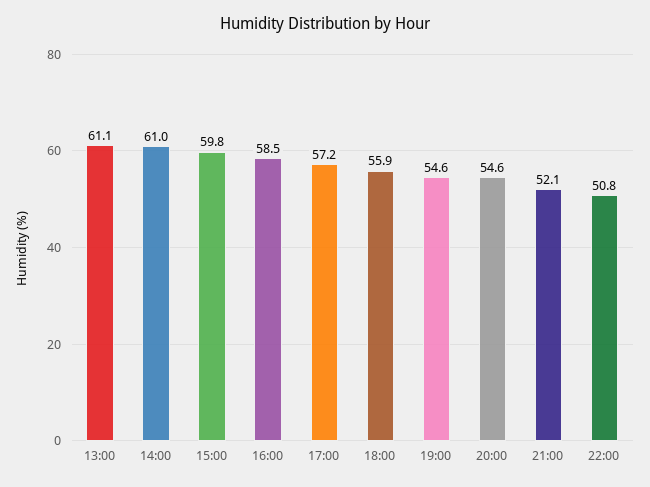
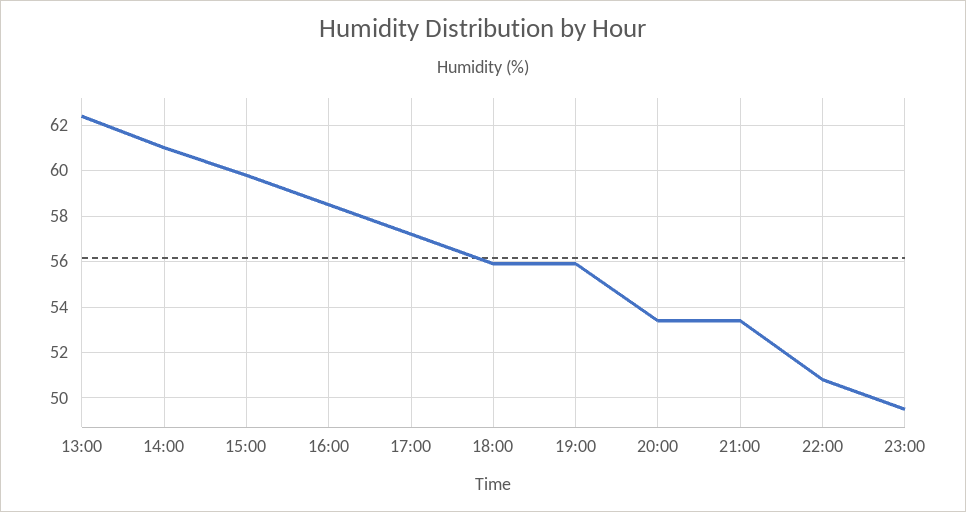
13:00: 61.1 -> 62.5
19:00: 54.6 -> 56
20:00: 54.6 -> 53.5
21:00: 52.1 -> 53.5
23:00: none -> 49.5

